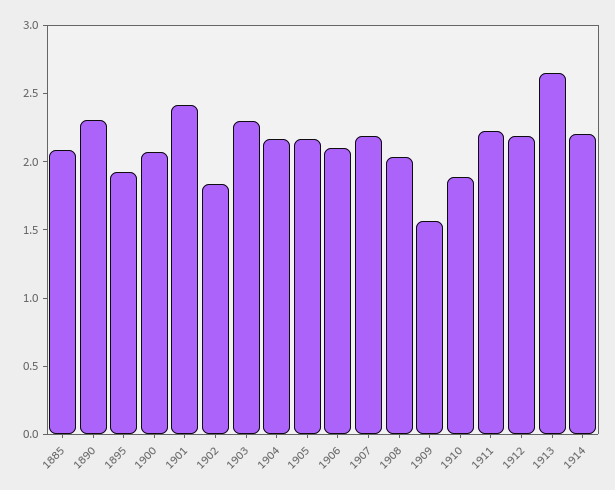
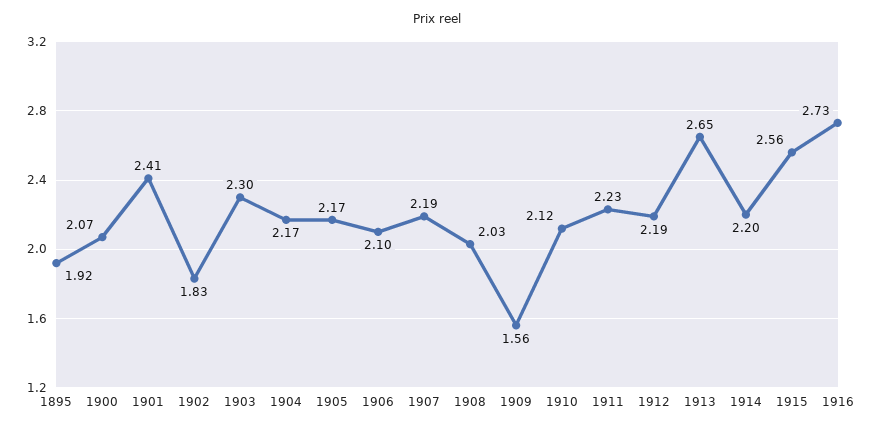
1885: 2.1 -> none
1890: 2.3 -> none
1910: 1.9 -> 2.12
1915: none -> 2.56
1916: none -> 2.73

